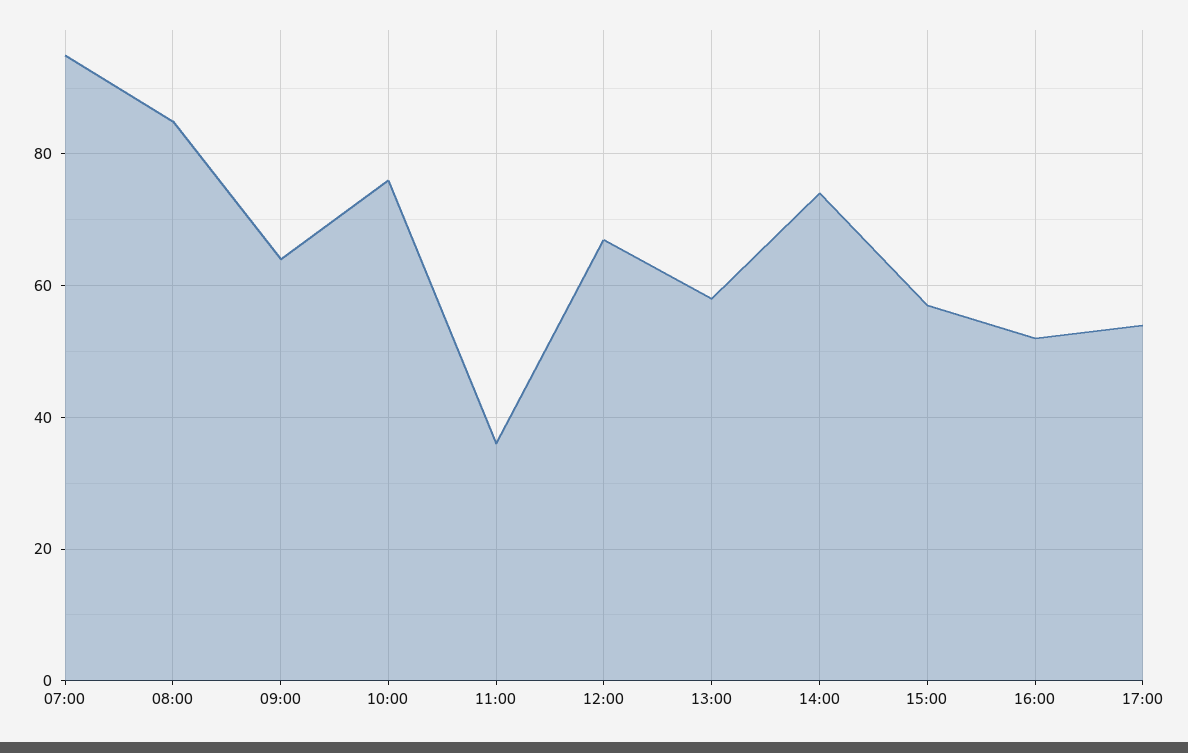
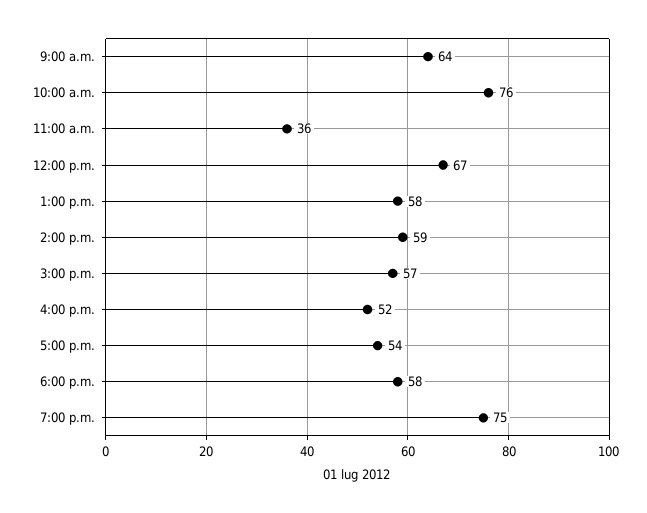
07:00: 95 -> none
08:00: 85 -> none
14:00: 75 -> 59
6:00 p.m.: none -> 58
7:00 p.m.: none -> 75

